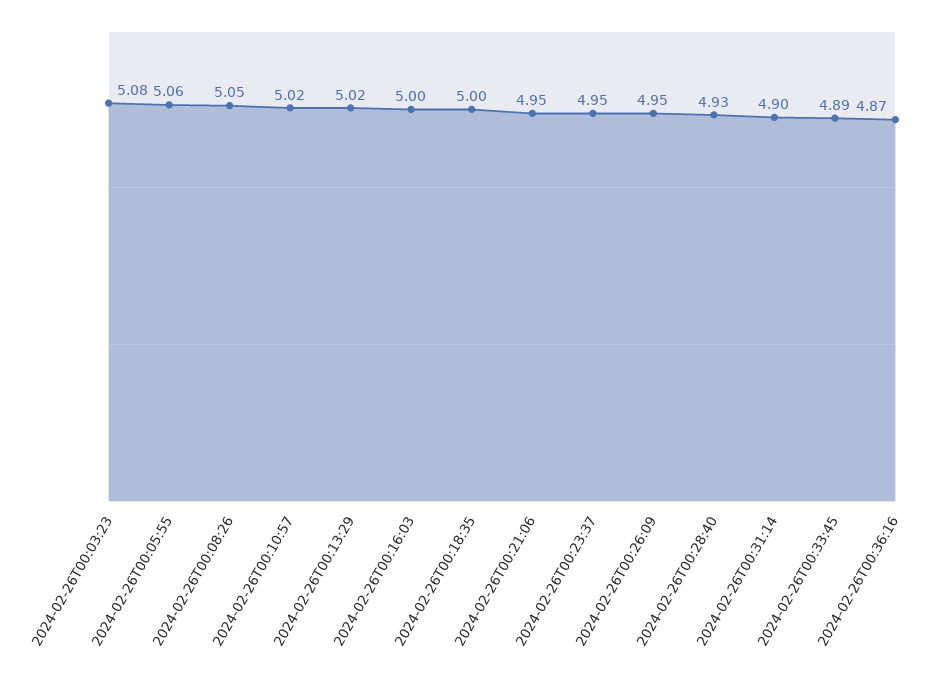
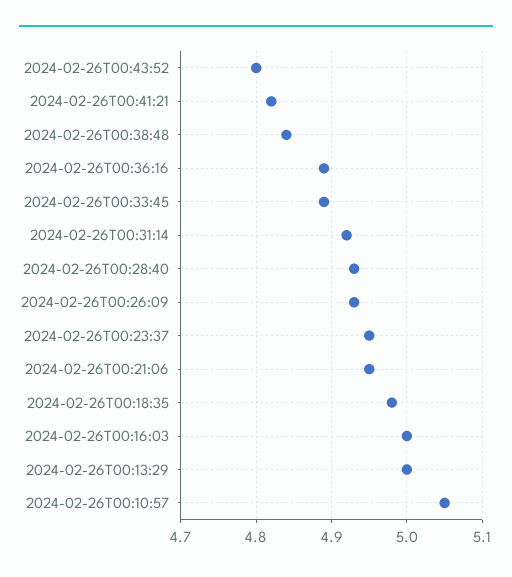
2024-02-26T00:03:23: 5.08 -> none
2024-02-26T00:05:55: 5.06 -> none
2024-02-26T00:08:26: 5.05 -> none
2024-02-26T00:10:57: 5.02 -> 5.05
2024-02-26T00:13:29: 5.02 -> 5
2024-02-26T00:18:35: 5 -> 4.98
2024-02-26T00:26:09: 4.95 -> 4.93
2024-02-26T00:31:14: 4.9 -> 4.92
2024-02-26T00:36:16: 4.87 -> 4.89
2024-02-26T00:43:52: none -> 4.8
2024-02-26T00:41:21: none -> 4.82
2024-02-26T00:38:48: none -> 4.84

